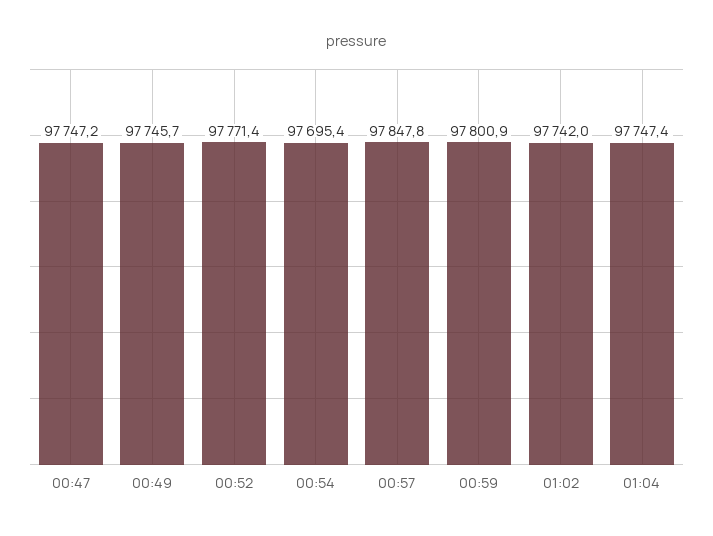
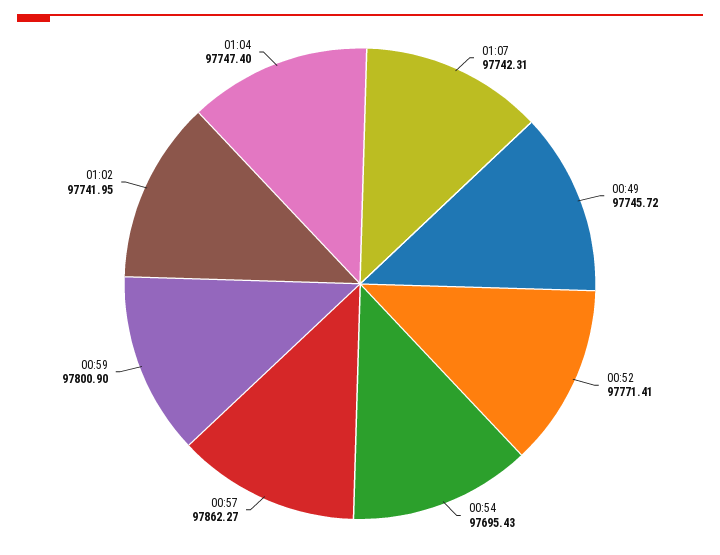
00:47: 97747.2 -> none
00:57: 97847.8 -> 97862.27
01:07: none -> 97742.31

